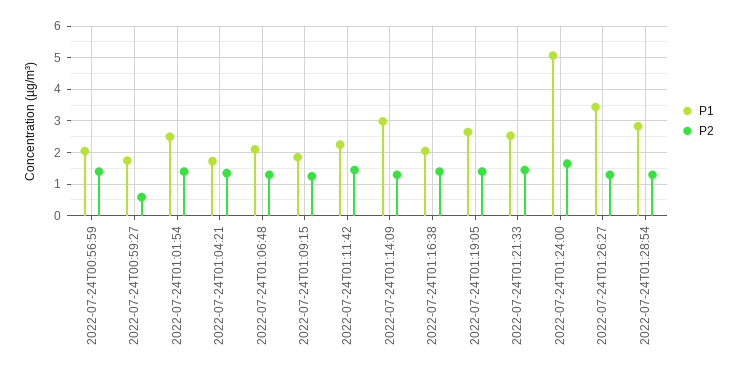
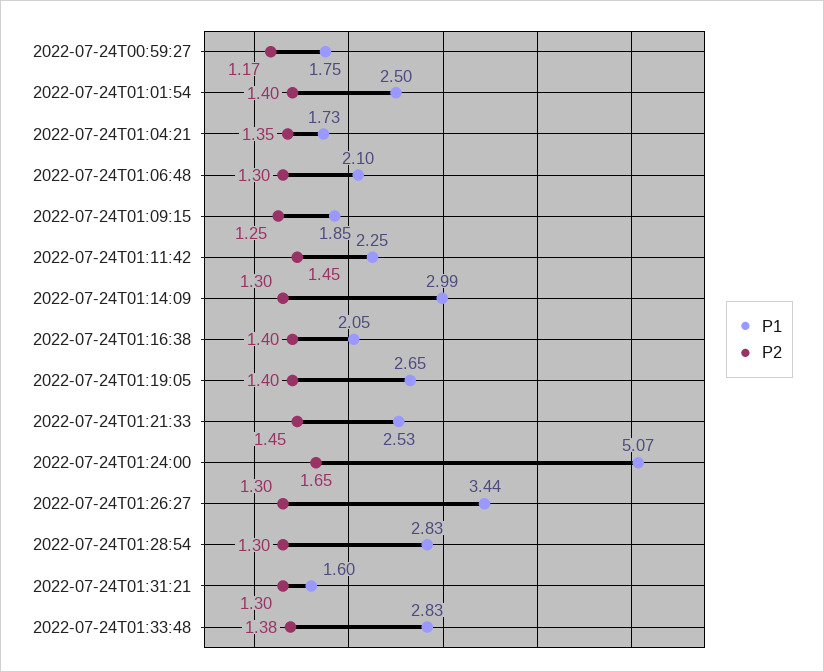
P1, 2022-07-24T00:56:59: 2 -> none
P2, 2022-07-24T00:56:59: 1.4 -> none
P2, 2022-07-24T00:59:27: 0.6 -> 1.17
P1, 2022-07-24T01:31:21: none -> 1.6
P2, 2022-07-24T01:31:21: none -> 1.3
P1, 2022-07-24T01:33:48: none -> 2.83
P2, 2022-07-24T01:33:48: none -> 1.38

